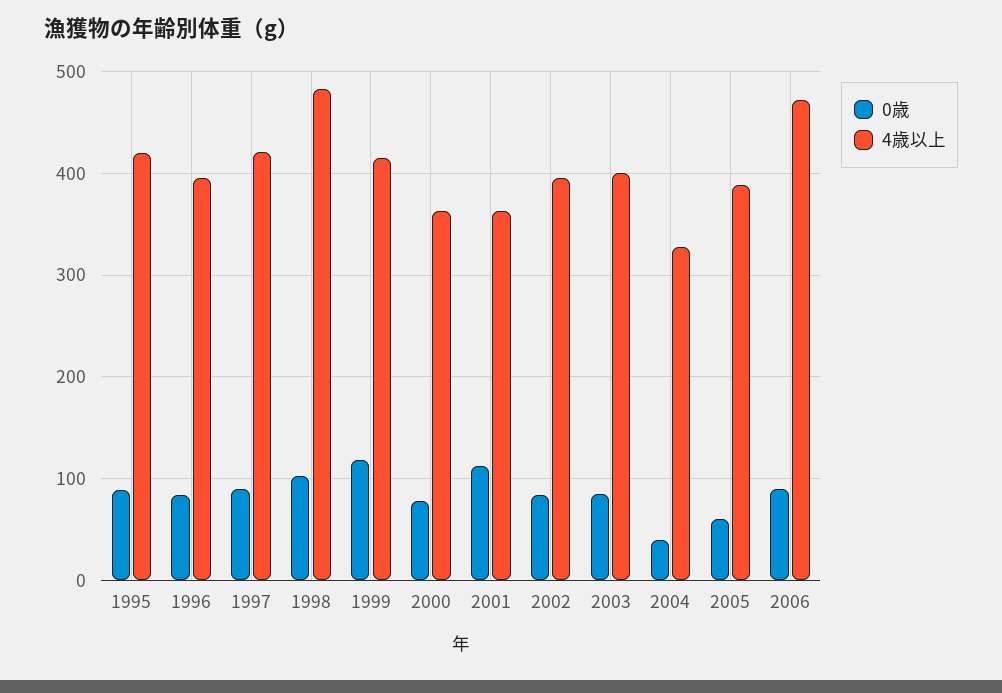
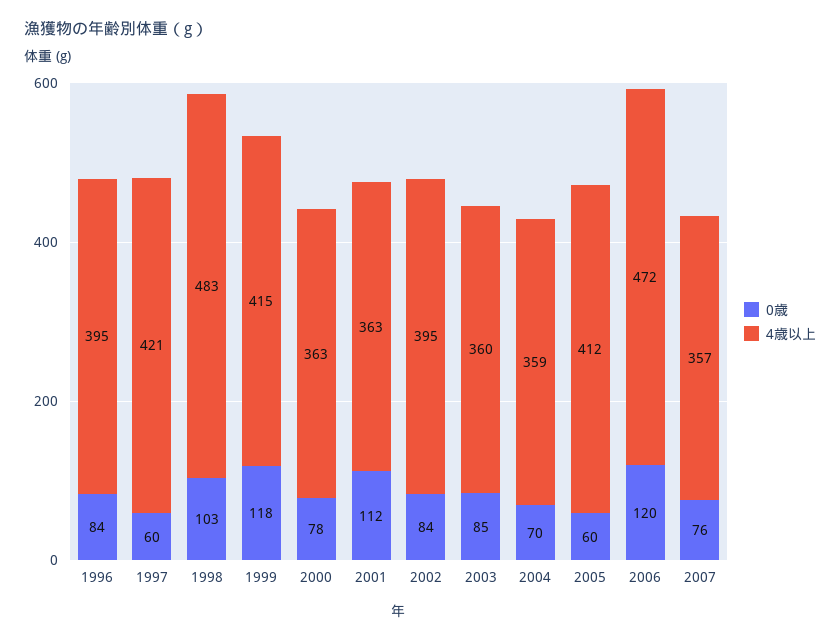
0歳, 1995: 90 -> none
4歳以上, 1995: 420 -> none
0歳, 1997: 90 -> 60
4歳以上, 2003: 400 -> 360
0歳, 2004: 40 -> 70
4歳以上, 2004: 330 -> 359
4歳以上, 2005: 390 -> 412
0歳, 2006: 90 -> 120
0歳, 2007: none -> 76
4歳以上, 2007: none -> 357

